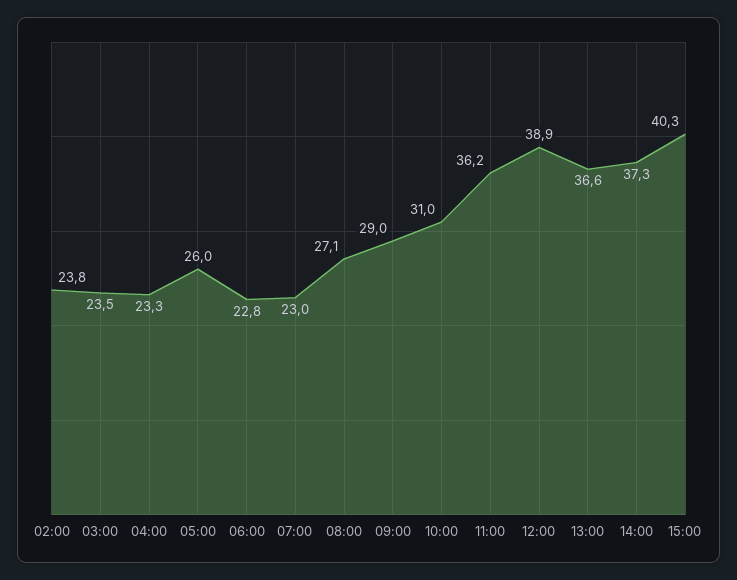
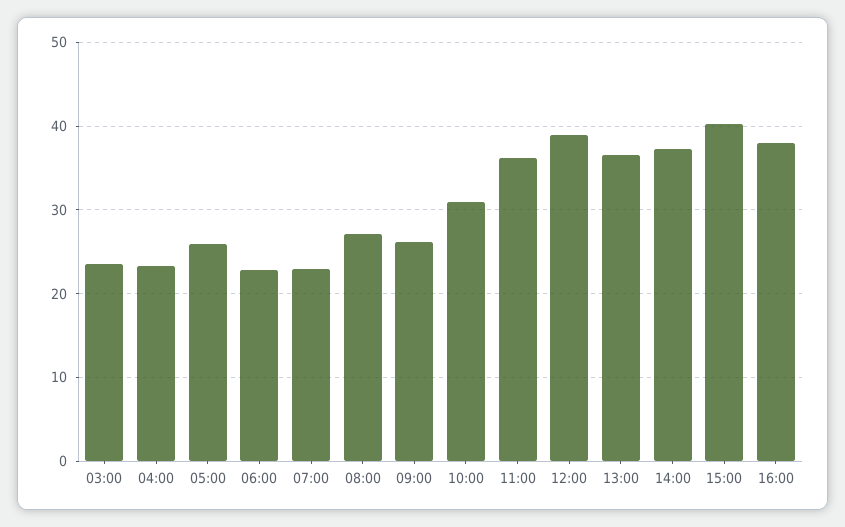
02:00: 23.8 -> none
09:00: 29 -> 26
16:00: none -> 38

